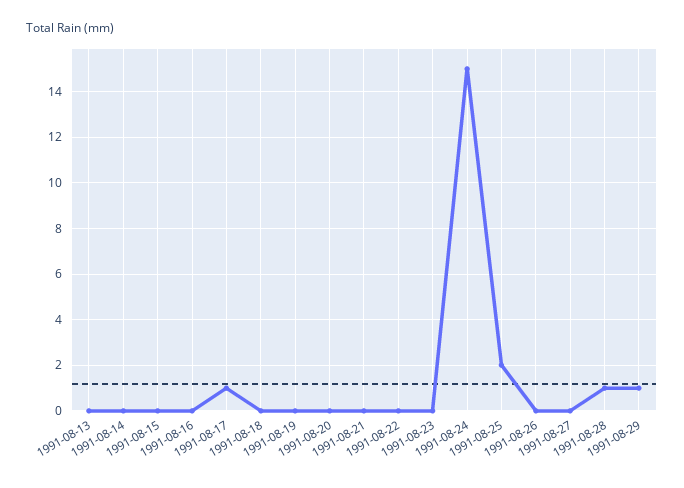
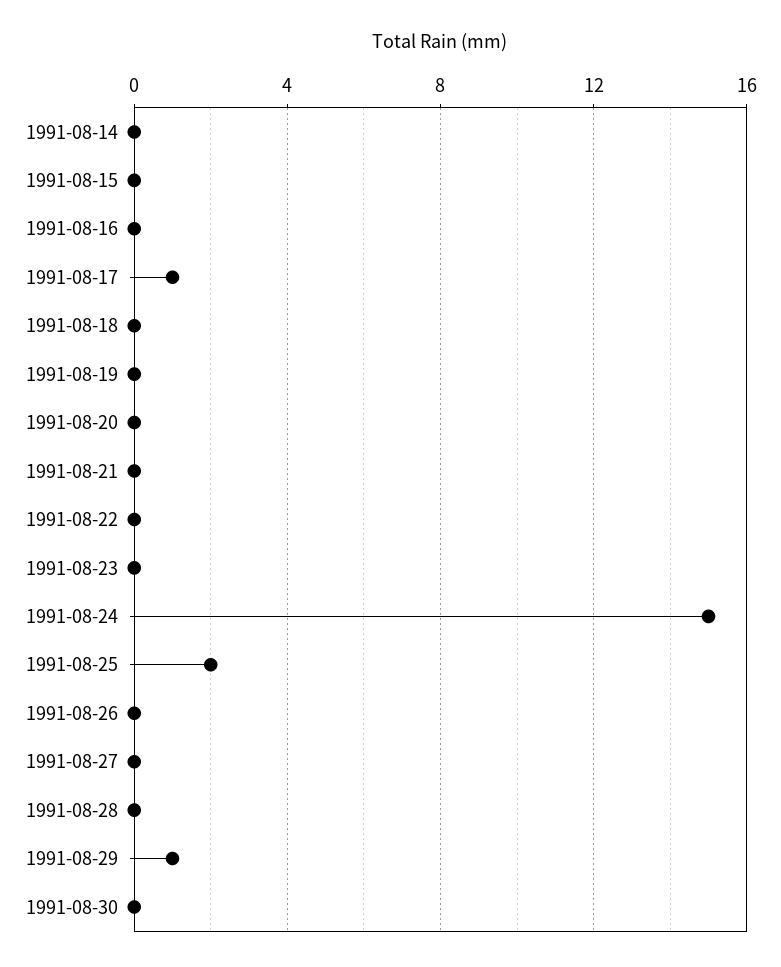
1991-08-13: 0 -> none
1991-08-28: 1 -> 0
1991-08-30: none -> 0

